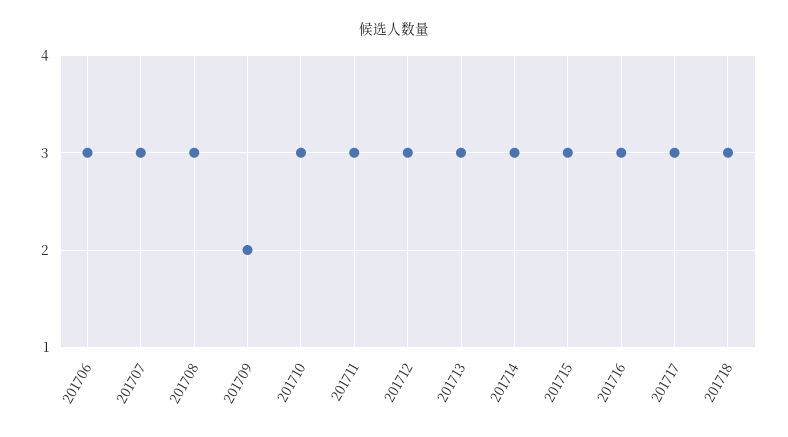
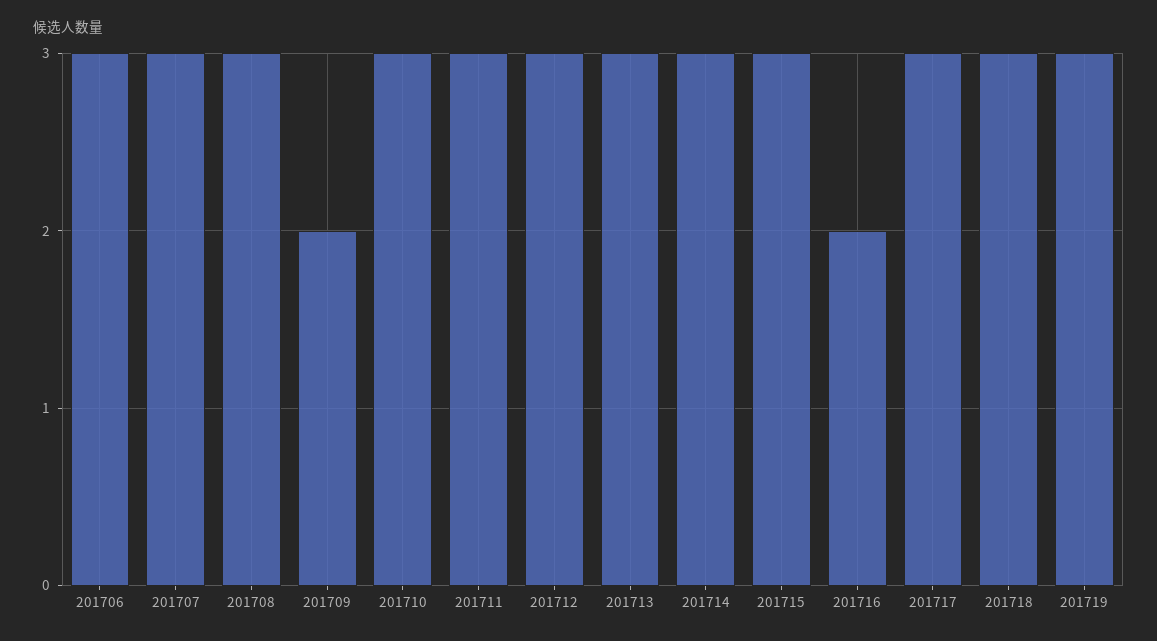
201716: 3 -> 2
201719: none -> 3

